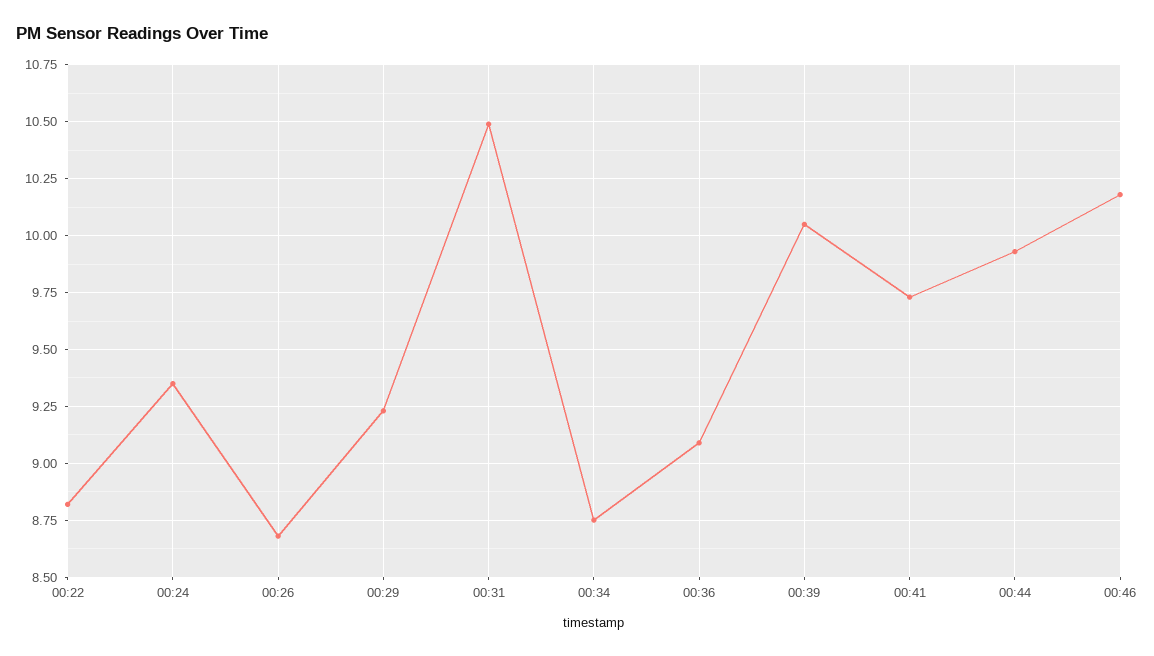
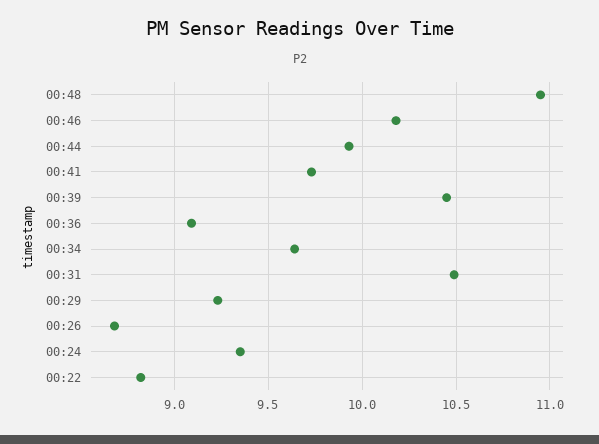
00:34: 8.75 -> 9.65
00:39: 10.05 -> 10.45
00:48: none -> 10.95

